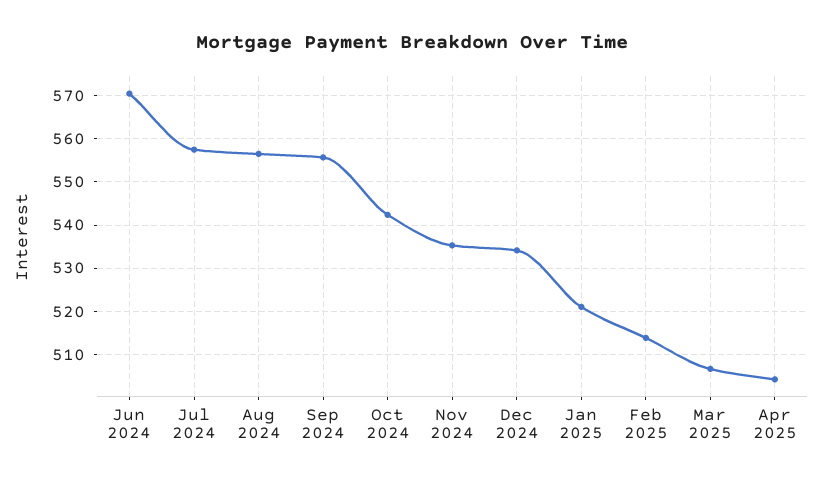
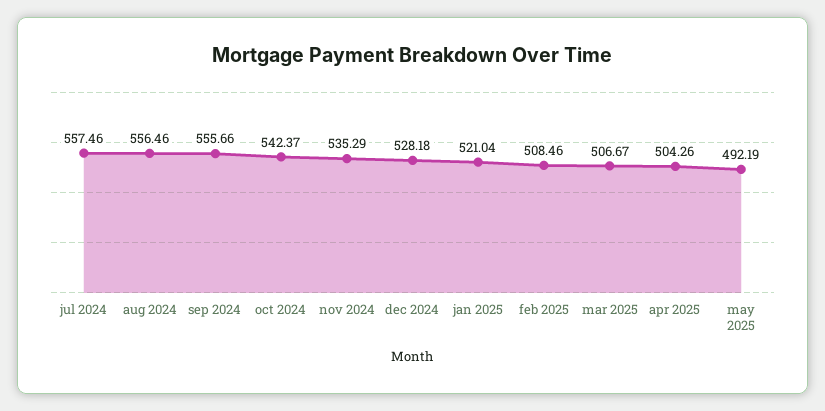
Jun 2024: 570 -> none
Dec 2024: 534 -> 528.18
Feb 2025: 514 -> 508.46
may 2025: none -> 492.19

